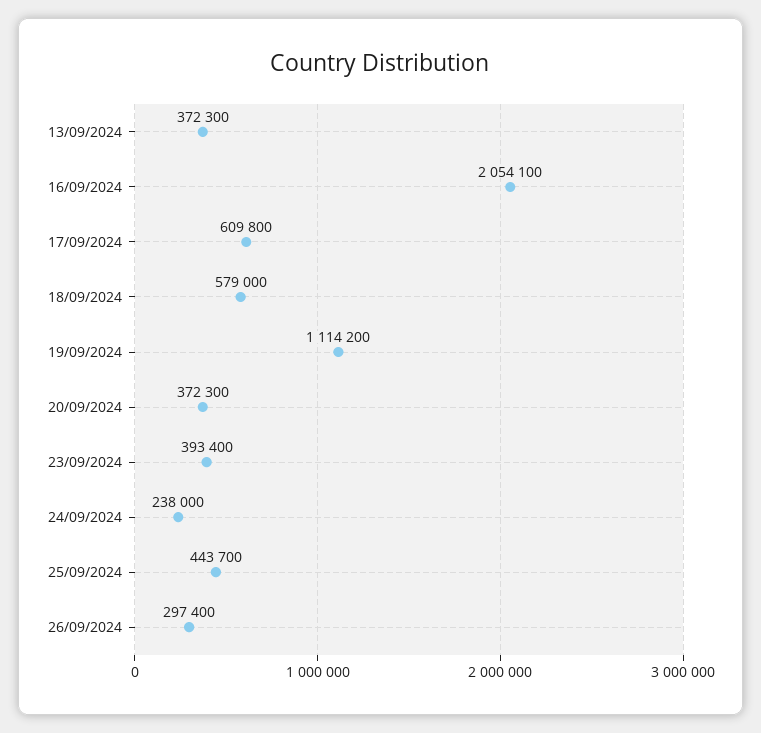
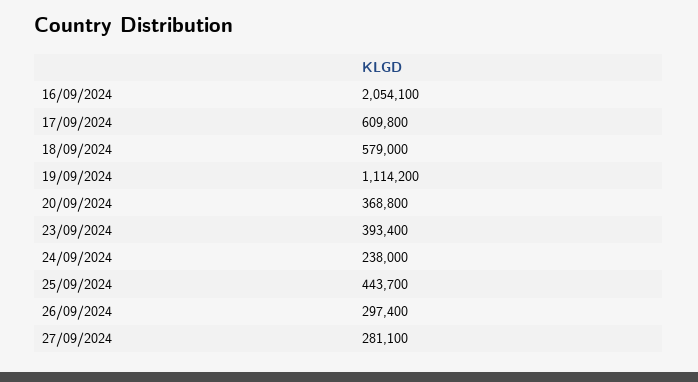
13/09/2024: 372300 -> none
20/09/2024: 372300 -> 368800
27/09/2024: none -> 281100

